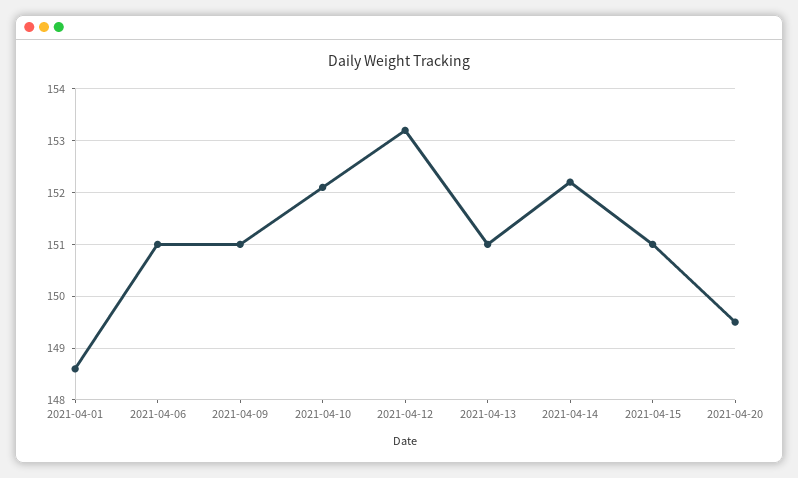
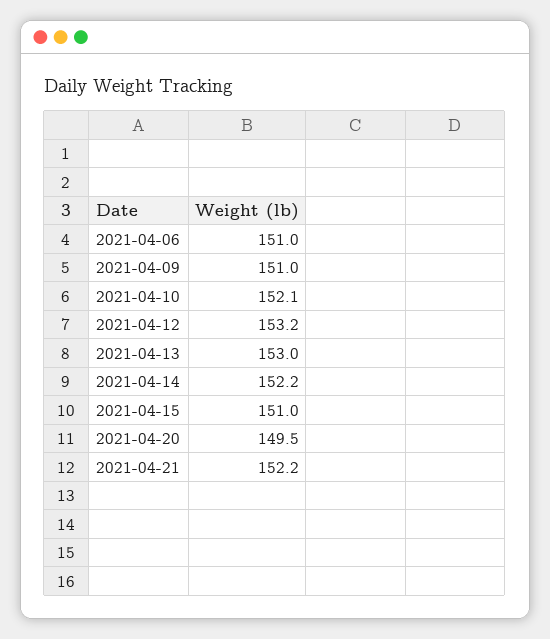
2021-04-01: 148.5 -> none
2021-04-13: 151 -> 153
2021-04-21: none -> 152.2

